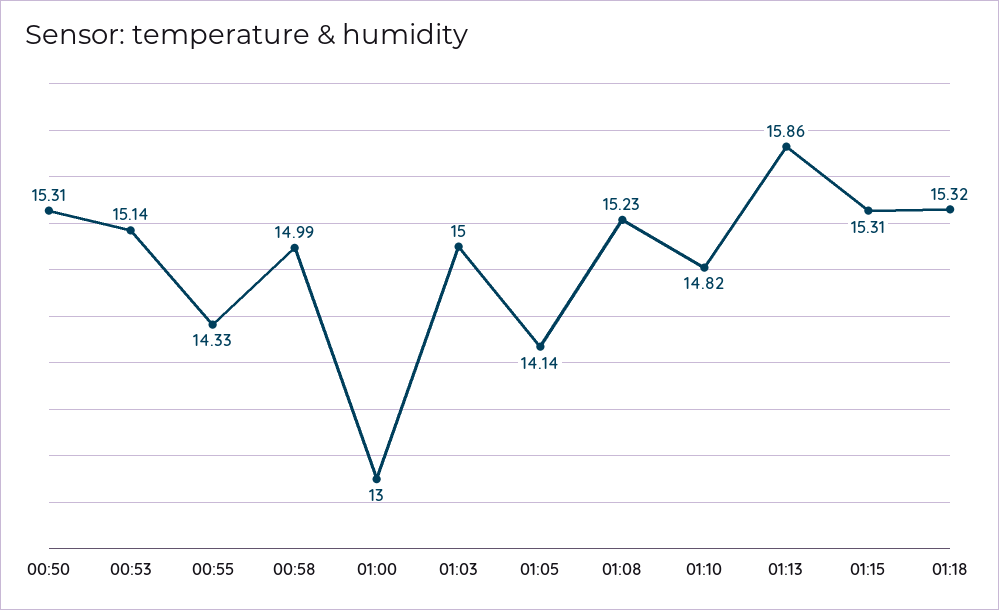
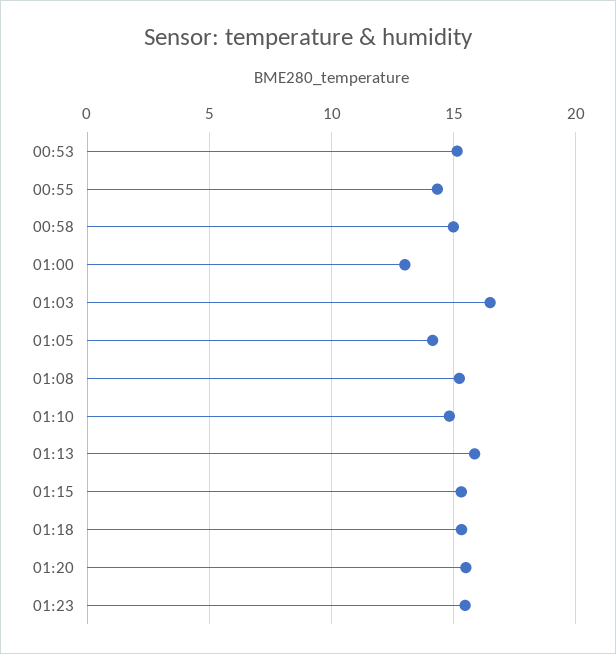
00:50: 15.31 -> none
01:03: 15 -> 16.5
01:20: none -> 15.5
01:23: none -> 15.5

